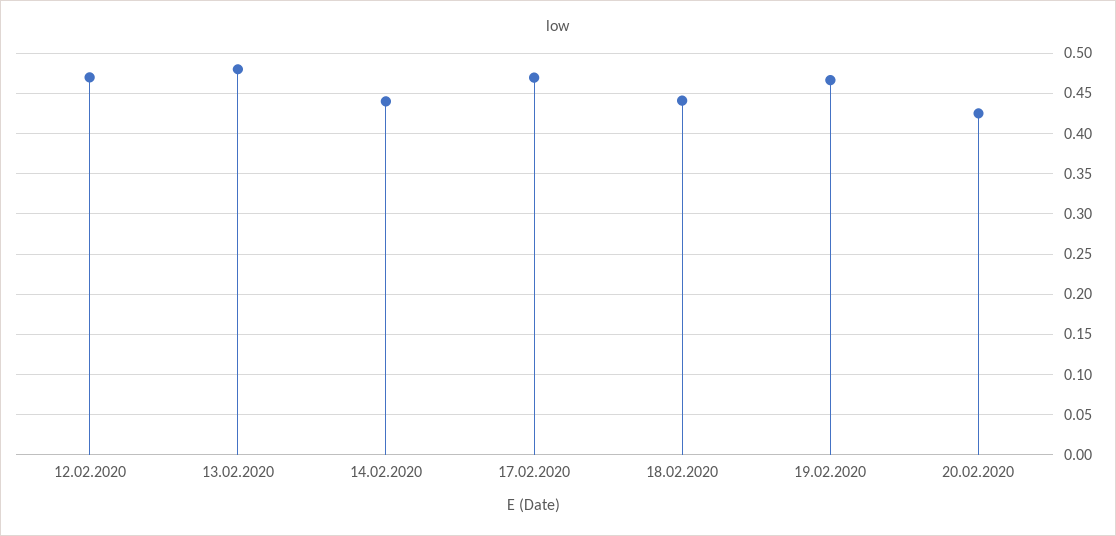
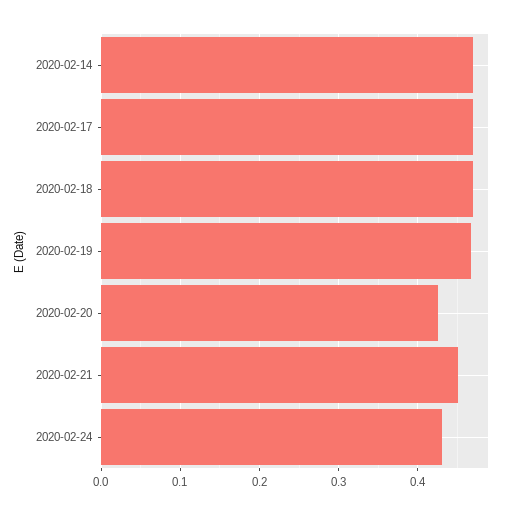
12.02.2020: 0.47 -> none
13.02.2020: 0.48 -> none
14.02.2020: 0.44 -> 0.47
18.02.2020: 0.44 -> 0.47
2020-02-21: none -> 0.45
2020-02-24: none -> 0.43

